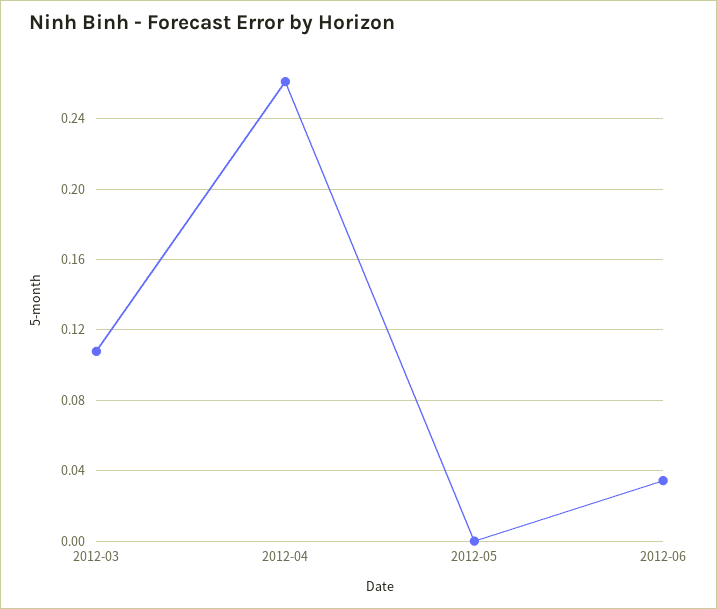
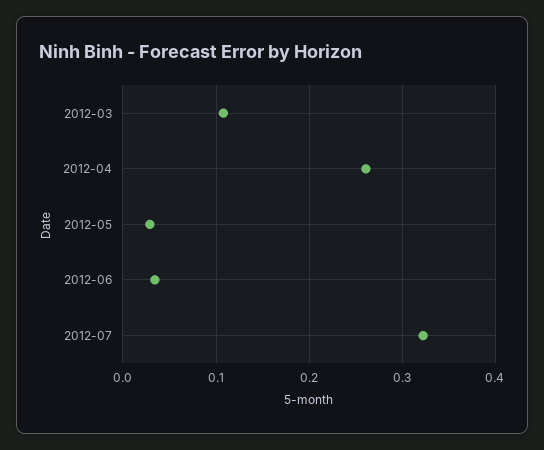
2012-05: 0 -> 0.03
2012-07: none -> 0.32

